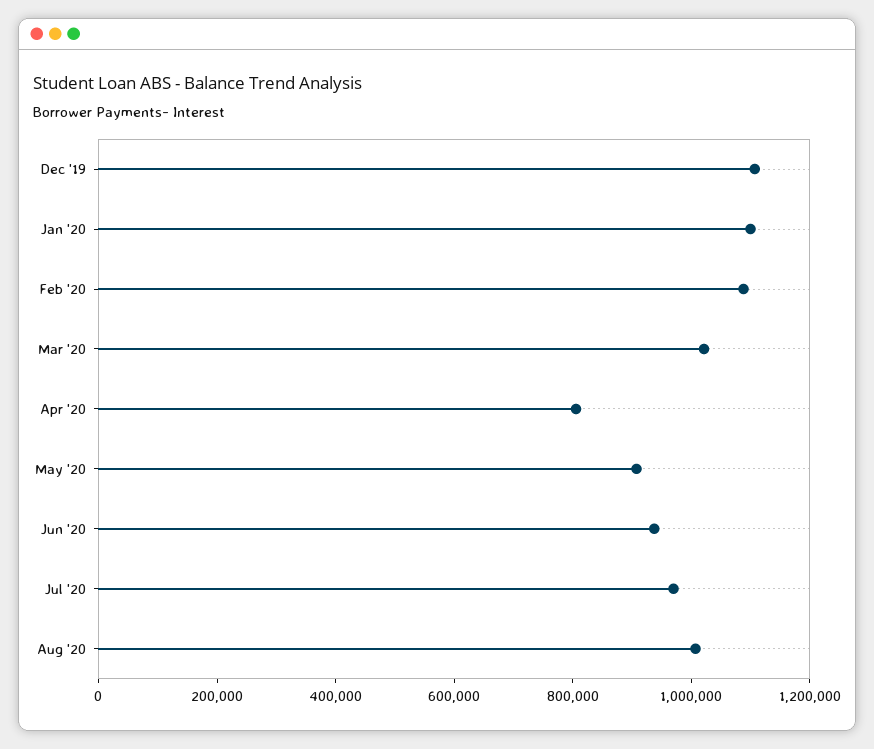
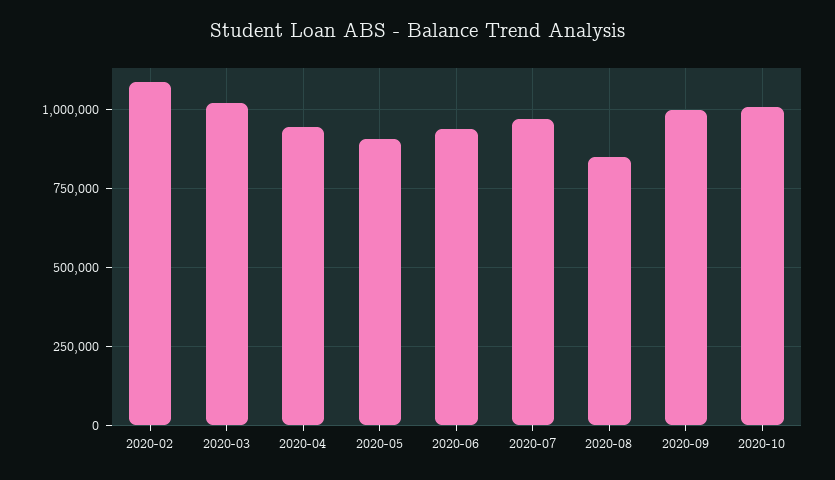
Dec '19: 1100000 -> none
Jan '20: 1100000 -> none
Apr '20: 800000 -> 950000
Aug '20: 1000000 -> 850000
2020-09: none -> 1000000
2020-10: none -> 1000000

